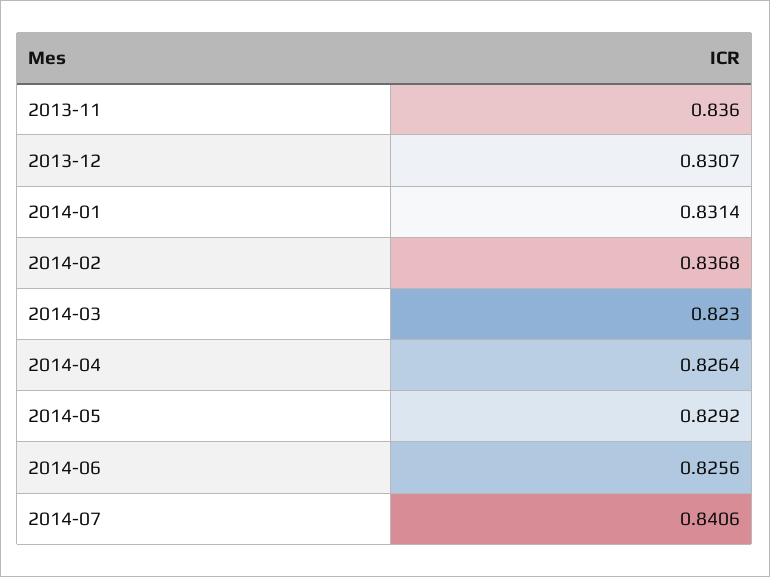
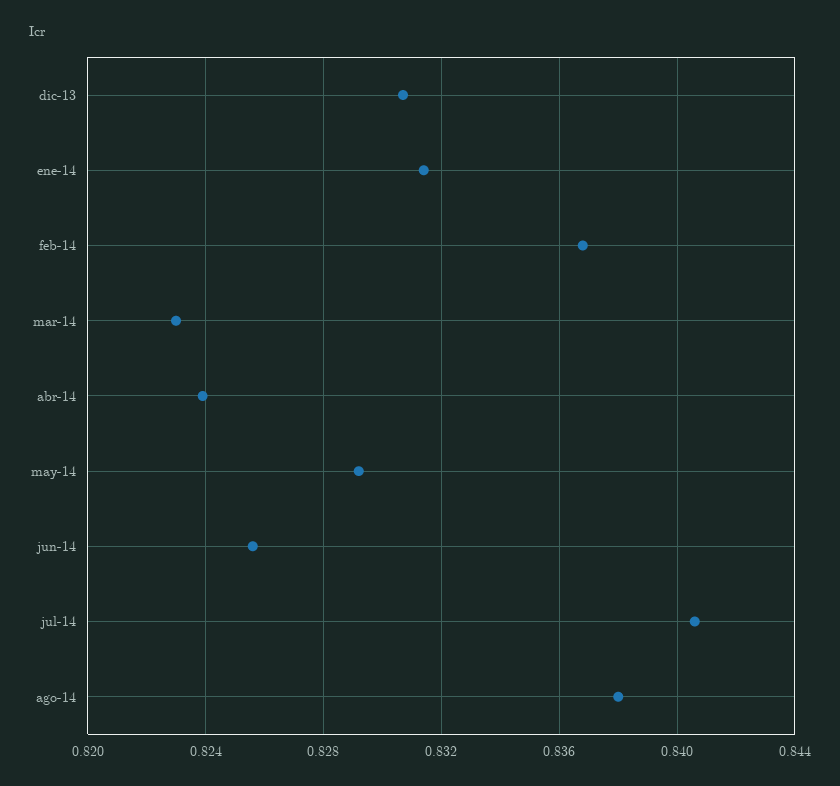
2013-11: 0.836 -> none
2014-04: 0.8264 -> 0.824
ago-14: none -> 0.838

